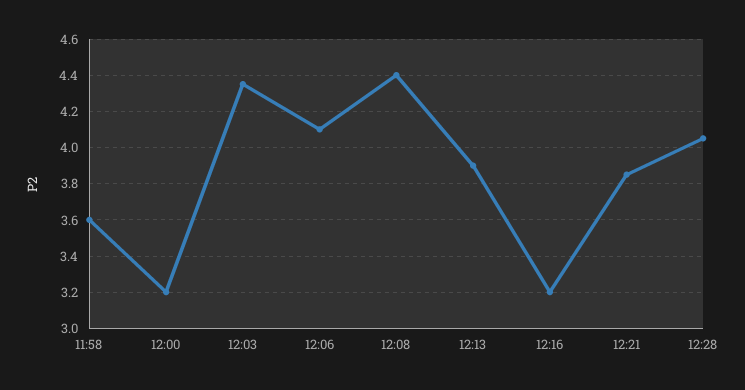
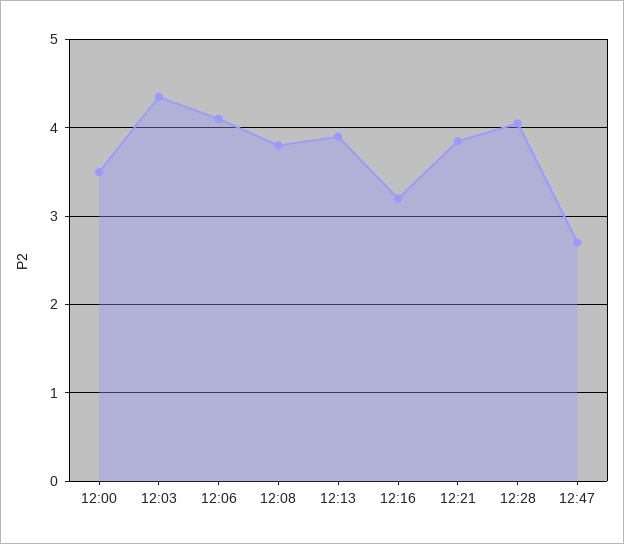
11:58: 3.6 -> none
12:00: 3.2 -> 3.5
12:08: 4.4 -> 3.8
12:47: none -> 2.7

